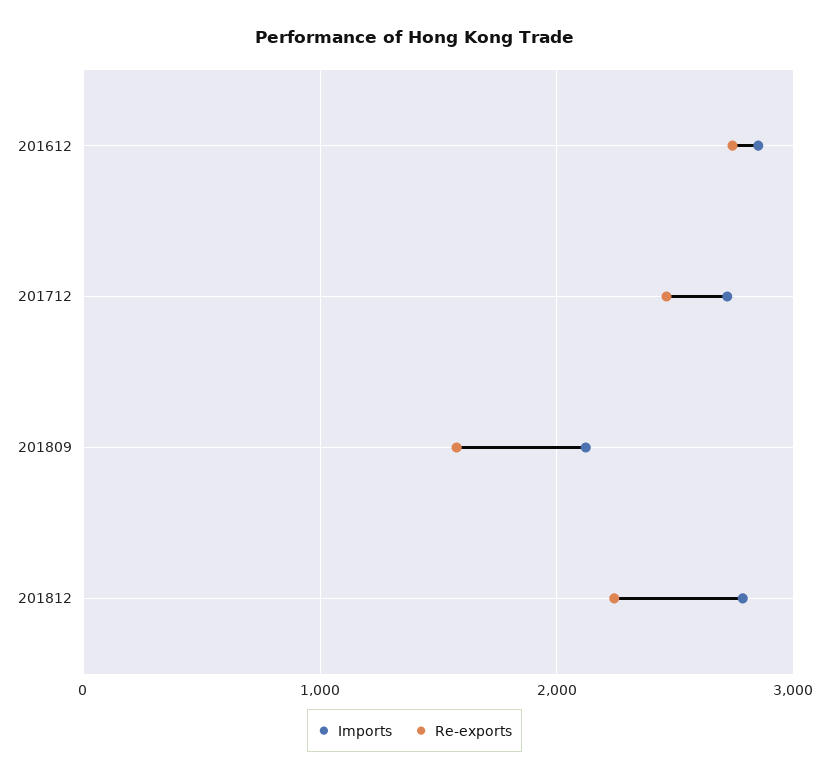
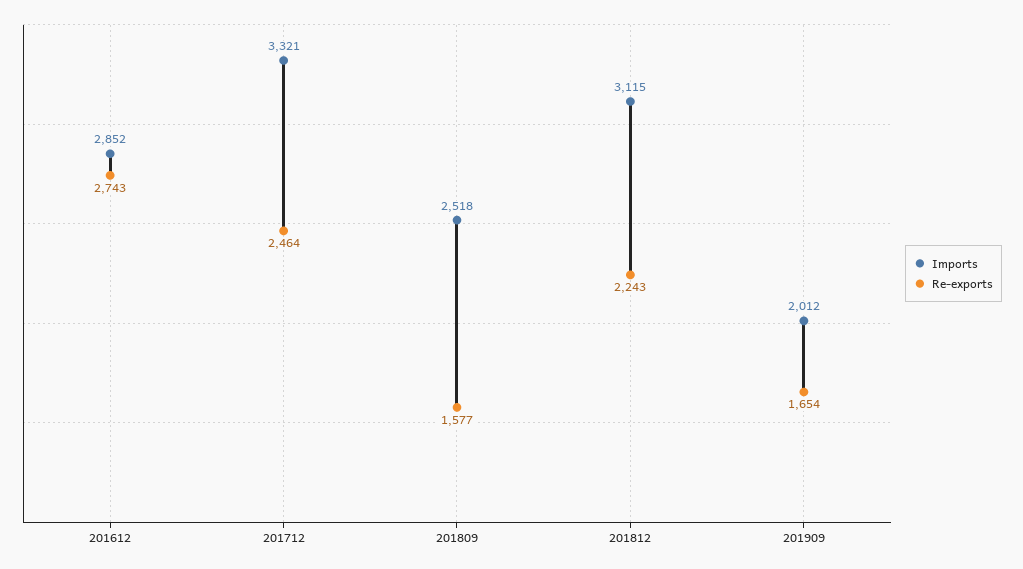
Imports, 201712: 2700 -> 3321
Imports, 201809: 2100 -> 2518
Imports, 201812: 2800 -> 3115
Imports, 201909: none -> 2012
Re-exports, 201909: none -> 1654

